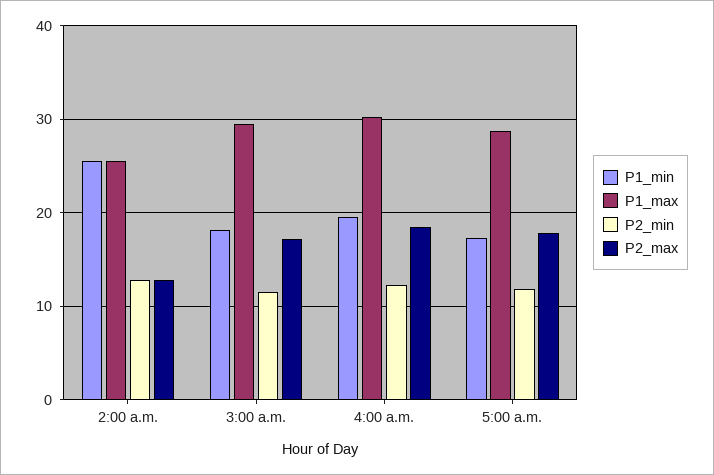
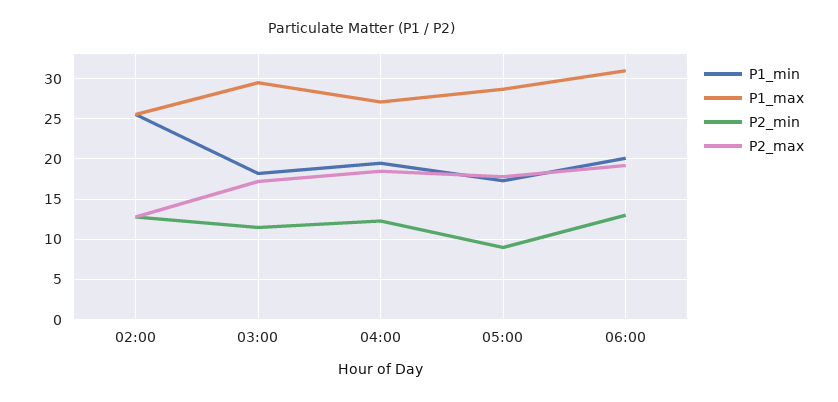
P1_max, 4:00 a.m.: 30 -> 27
P2_min, 5:00 a.m.: 12 -> 9
P1_min, 06:00: none -> 20
P1_max, 06:00: none -> 31
P2_min, 06:00: none -> 13
P2_max, 06:00: none -> 19

